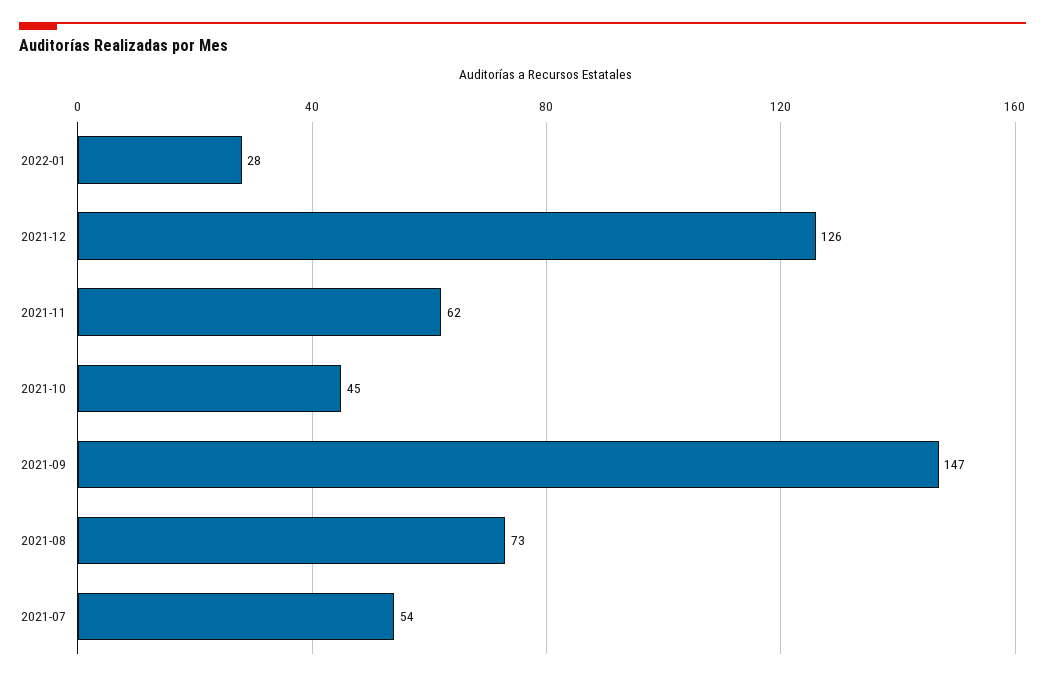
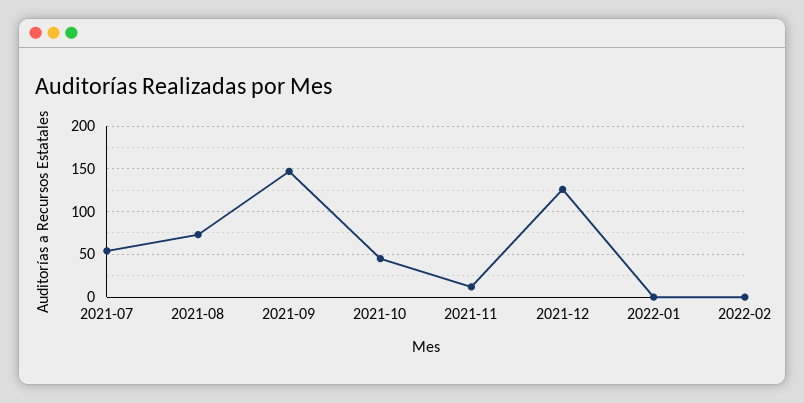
2022-01: 28 -> 0
2021-11: 62 -> 10
2022-02: none -> 0

